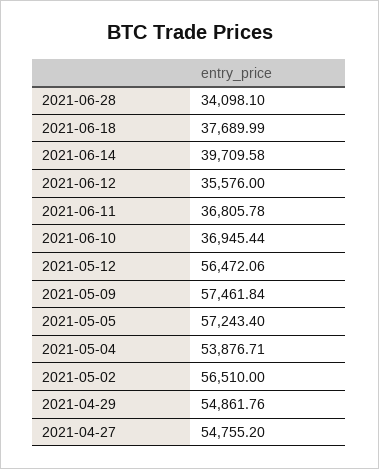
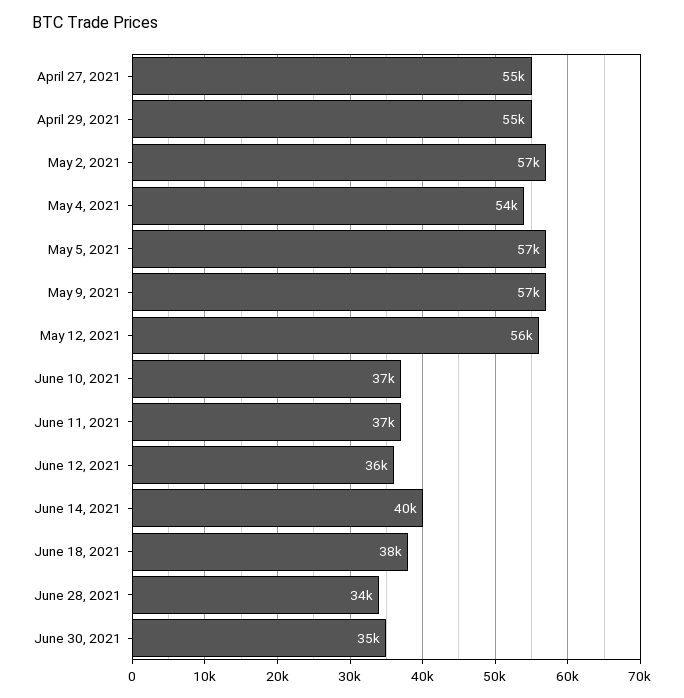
June 30, 2021: none -> 35000

